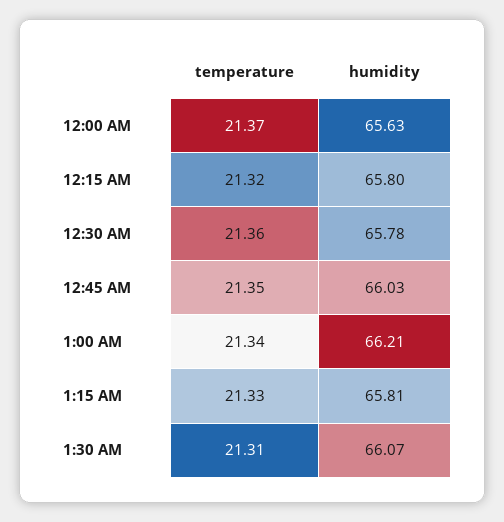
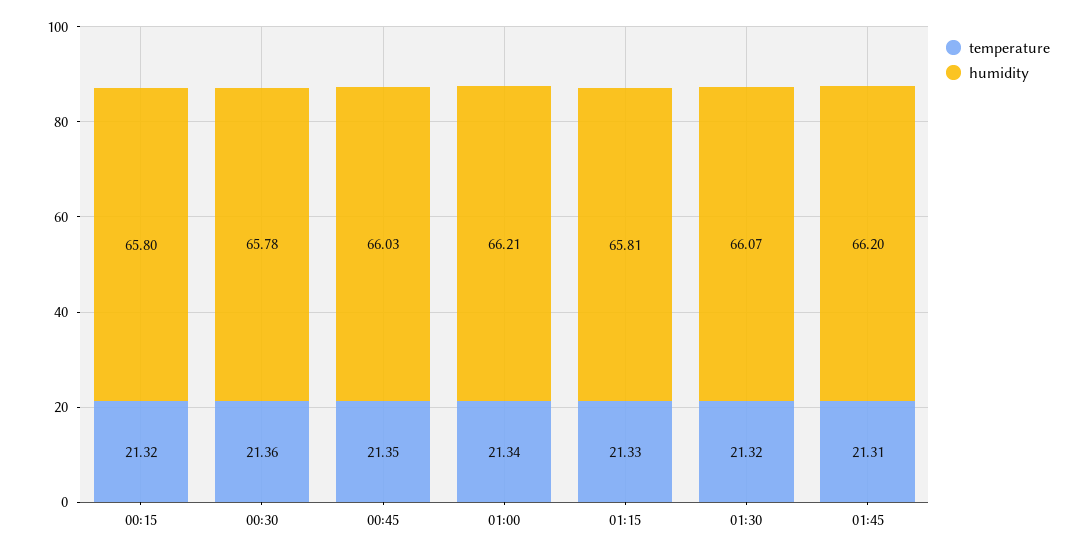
temperature, 12:00 AM: 21.37 -> none
humidity, 12:00 AM: 65.63 -> none
temperature, 1:30 AM: 21.31 -> 21.32
temperature, 01:45: none -> 21.31
humidity, 01:45: none -> 66.2

